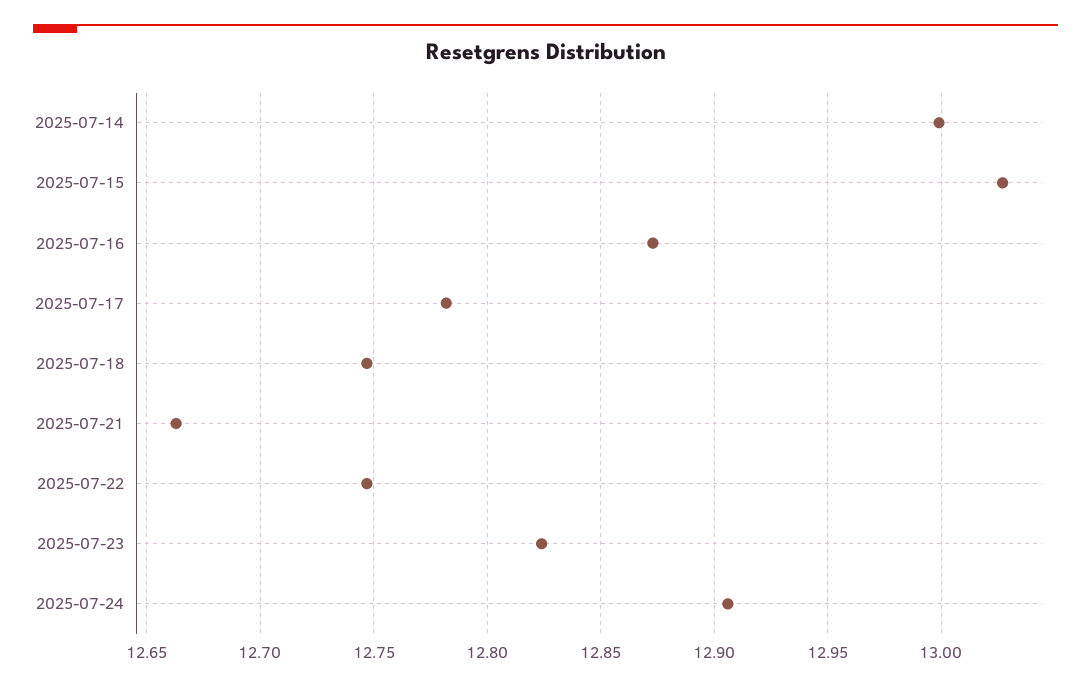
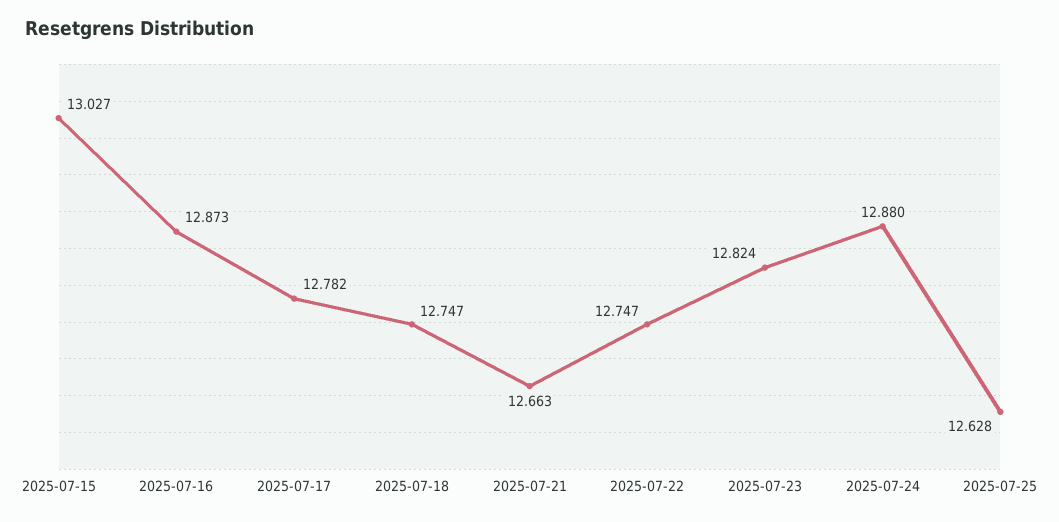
2025-07-14: 13 -> none
2025-07-24: 12.905 -> 12.88
2025-07-25: none -> 12.628

